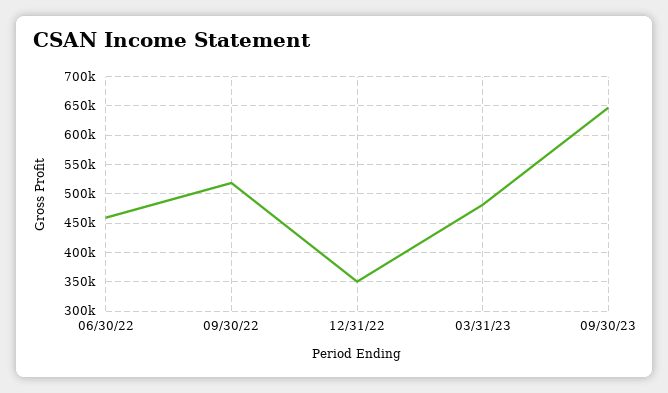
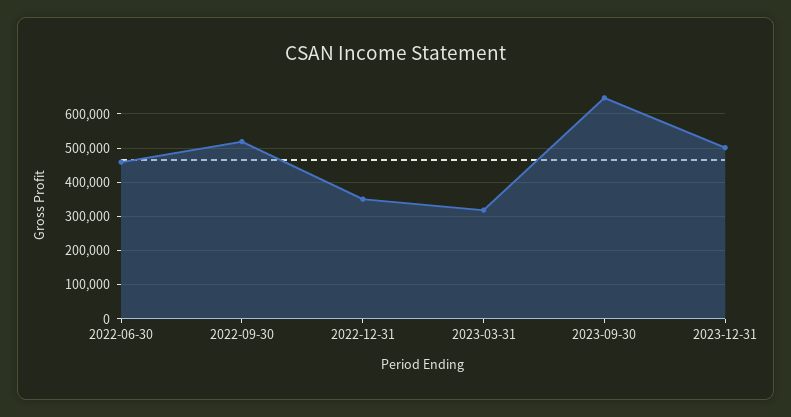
03/31/23: 475000 -> 320000
2023-12-31: none -> 500000

